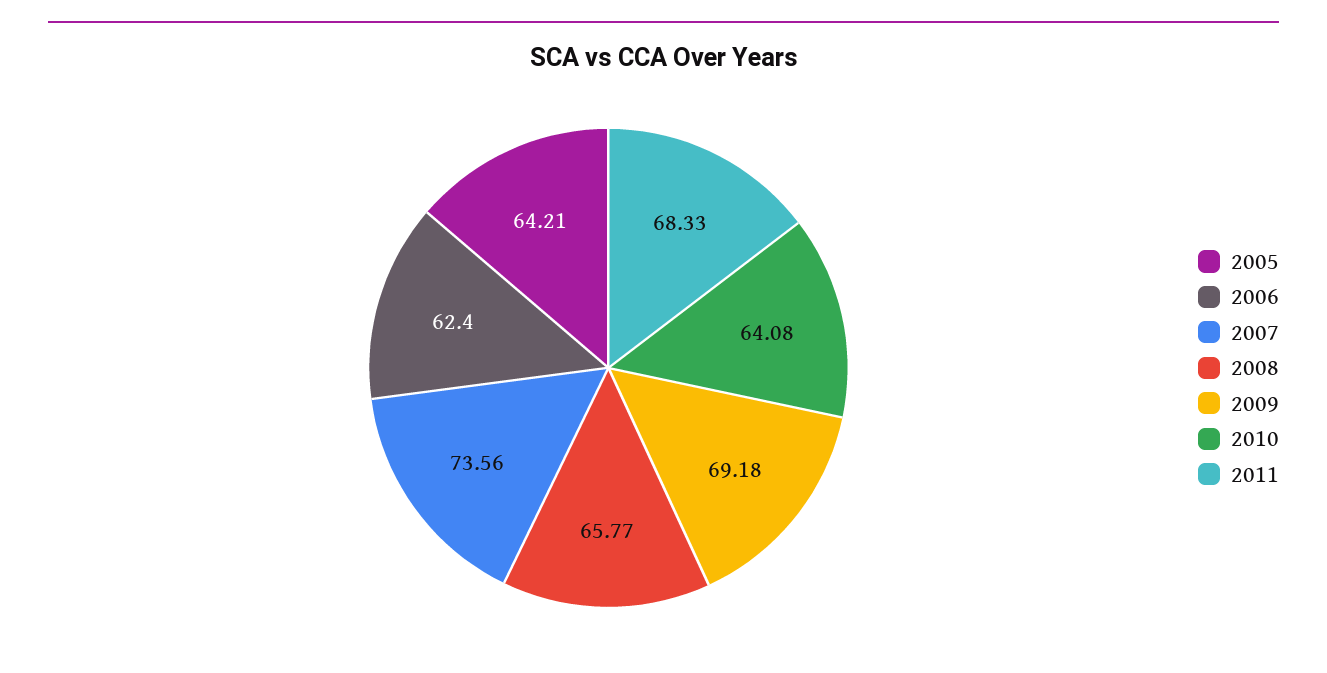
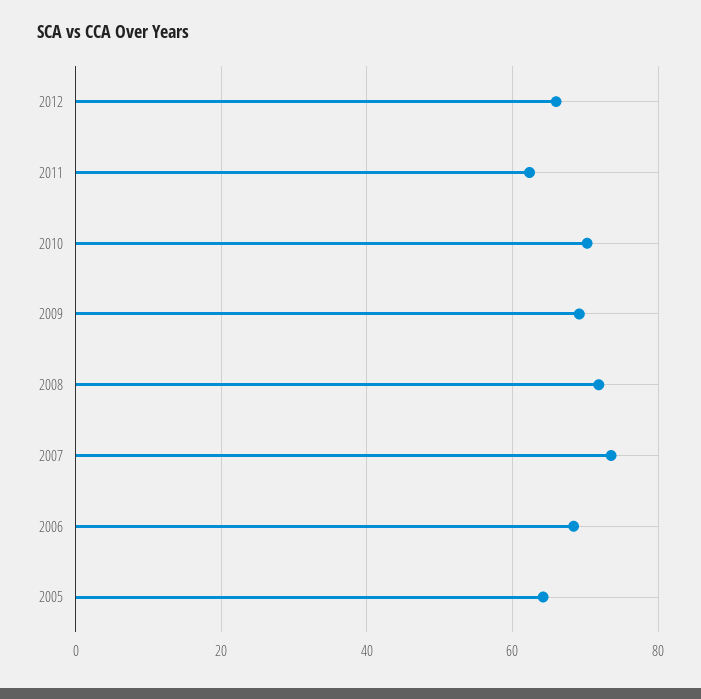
2006: 62.4 -> 68
2008: 65.77 -> 72
2010: 64.08 -> 70
2011: 68.33 -> 62
2012: none -> 66

